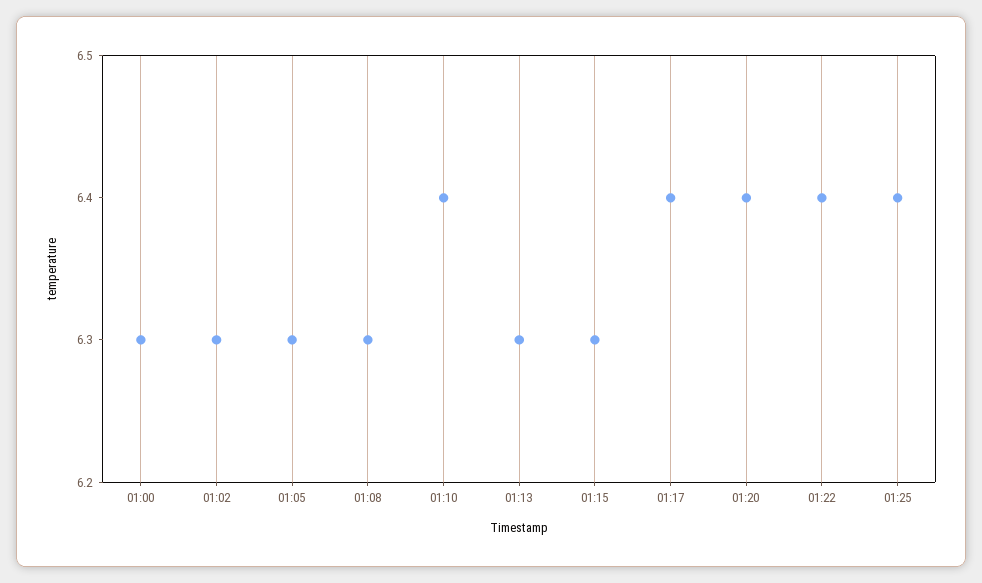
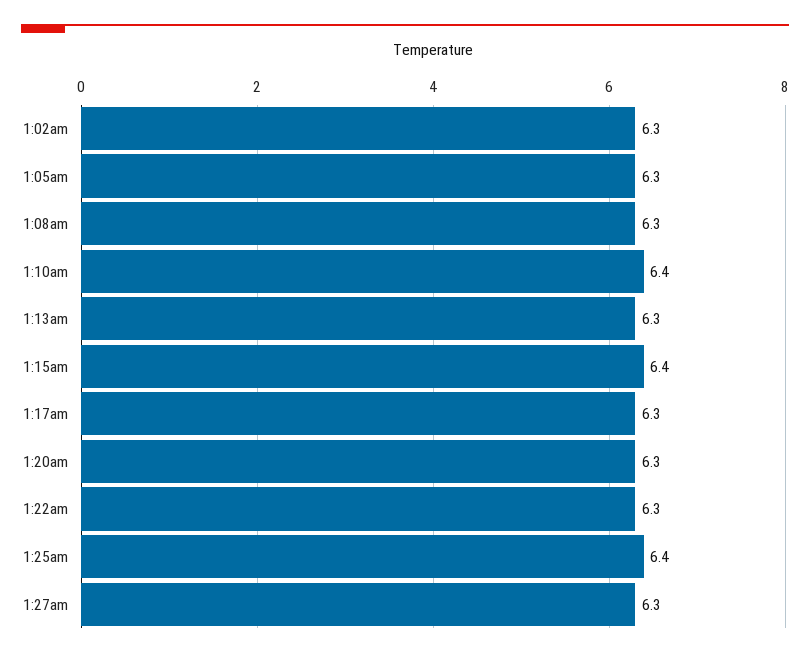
01:00: 6.3 -> none
01:15: 6.3 -> 6.4
01:17: 6.4 -> 6.3
01:20: 6.4 -> 6.3
01:22: 6.4 -> 6.3
1:27am: none -> 6.3

